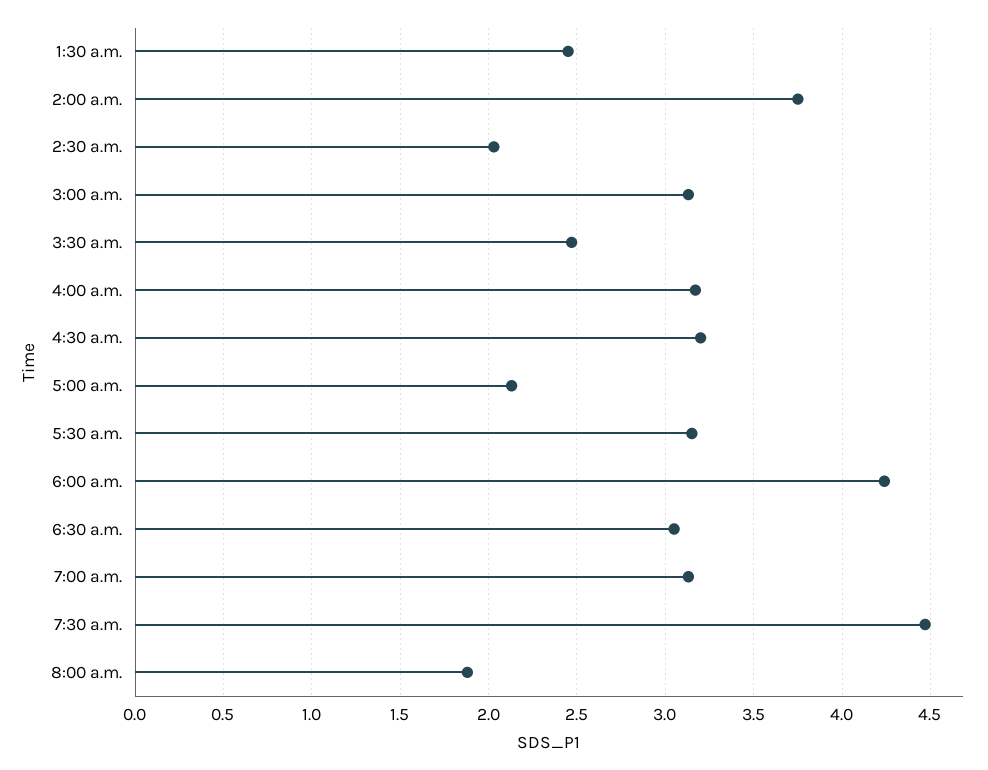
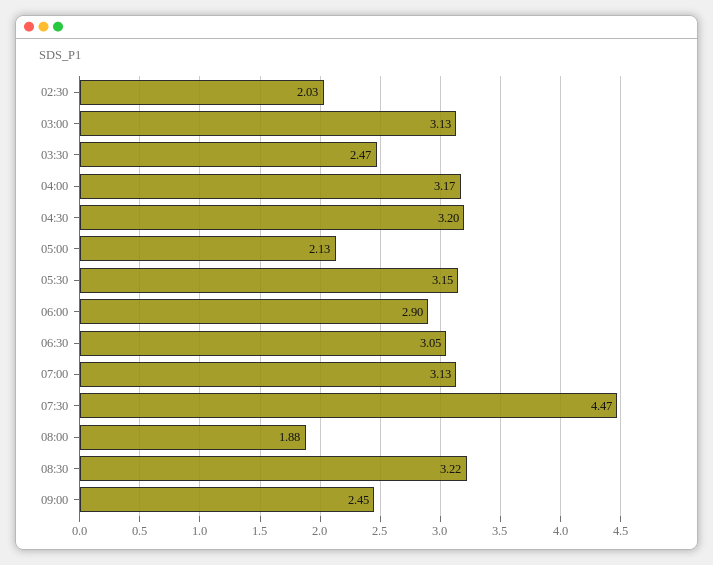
1:30 a.m.: 2.45 -> none
2:00 a.m.: 3.75 -> none
6:00 a.m.: 4.25 -> 2.9
08:30: none -> 3.22
09:00: none -> 2.45

